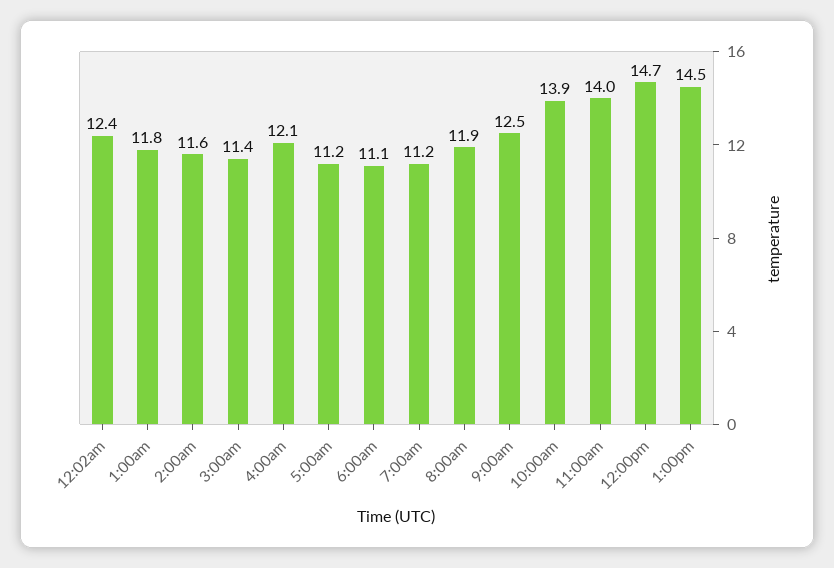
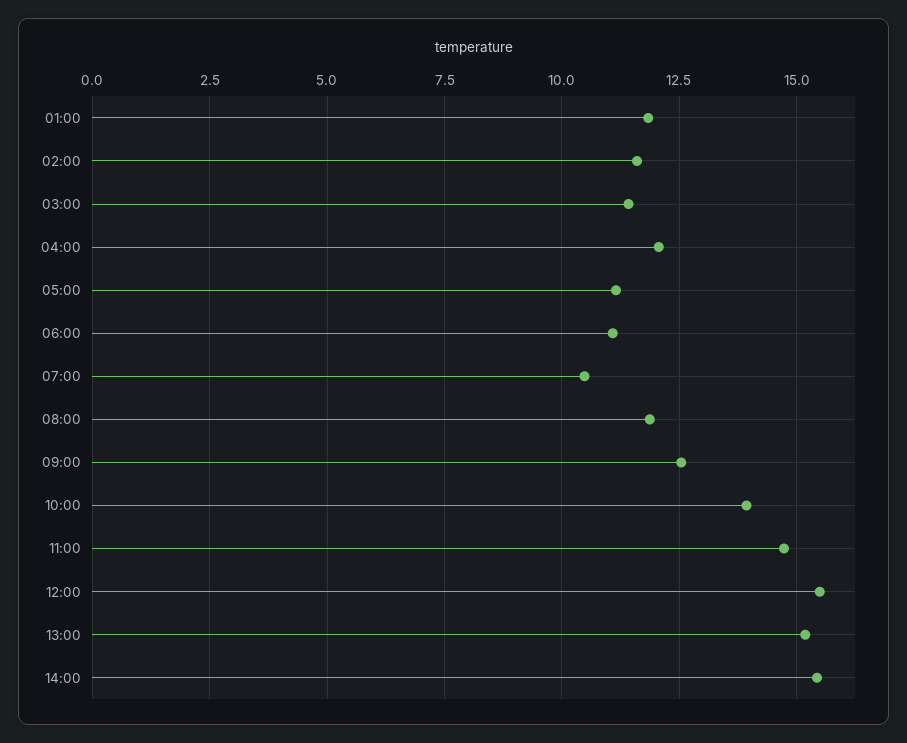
12:02am: 12.4 -> none
7:00am: 11.2 -> 10.5
11:00am: 14 -> 14.75
12:00pm: 14.7 -> 15.5
1:00pm: 14.5 -> 15.25
14:00: none -> 15.5

